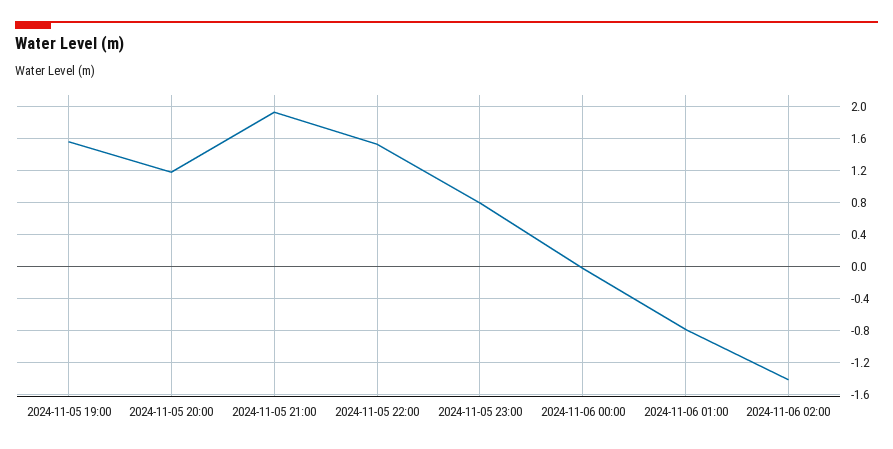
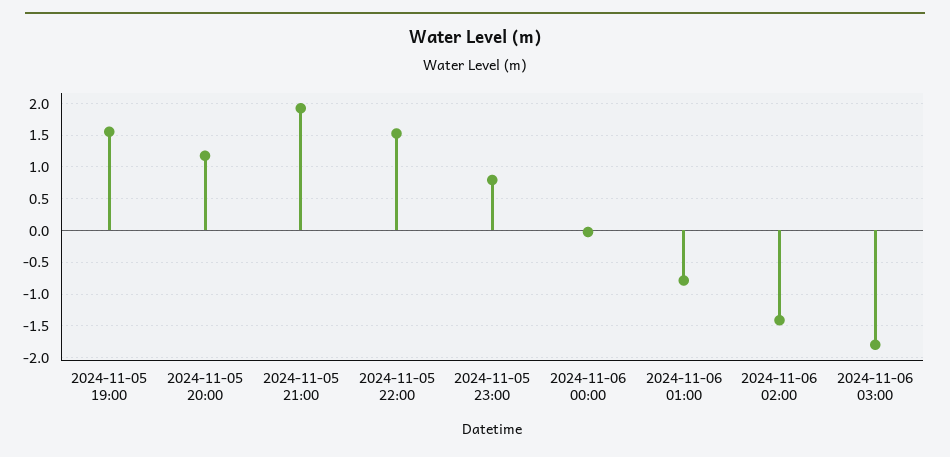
2024-11-06 03:00: none -> -1.8

